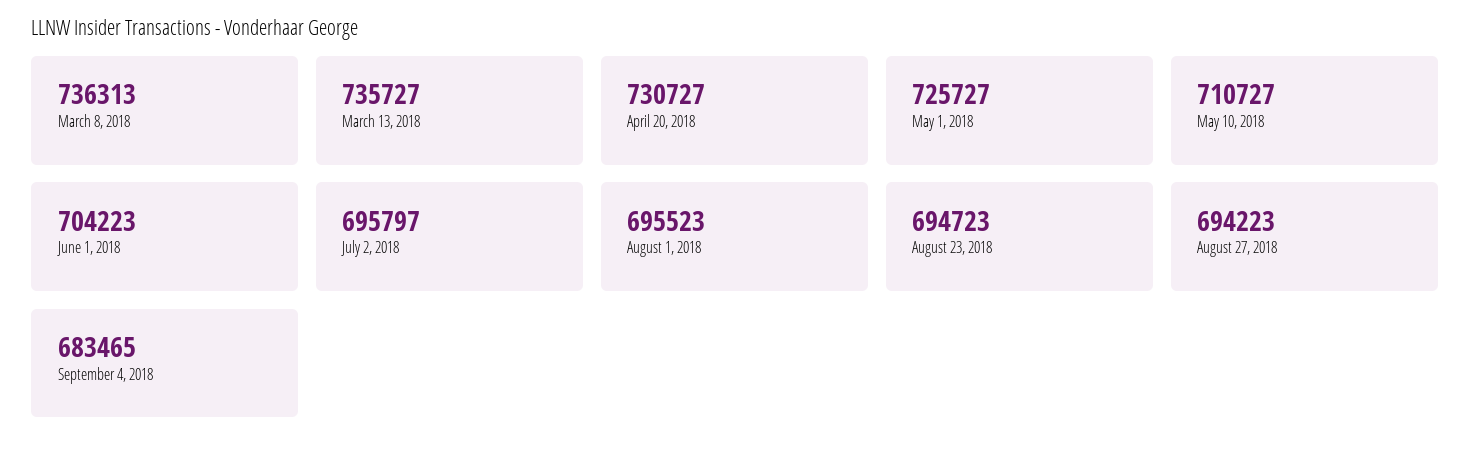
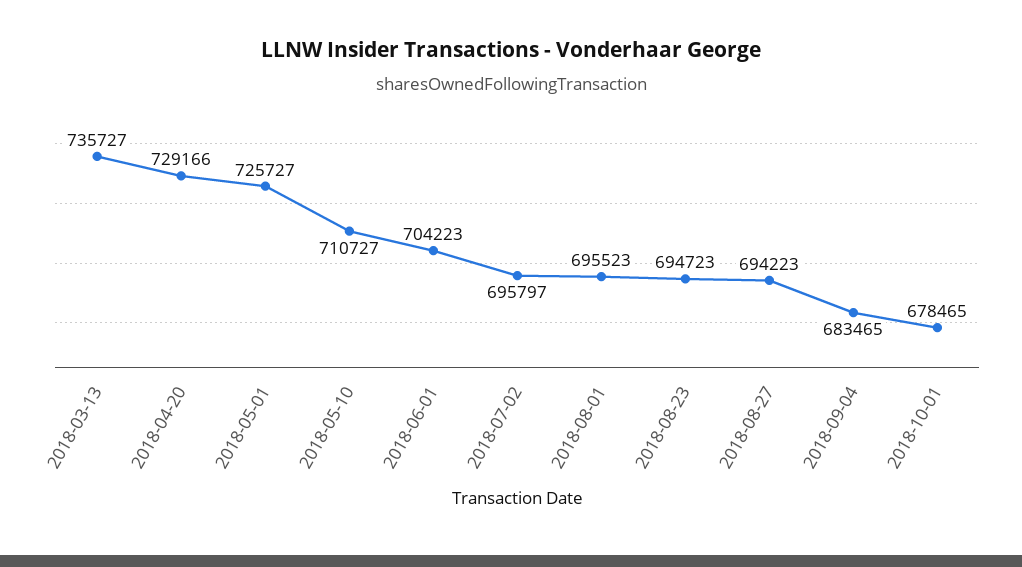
March 8, 2018: 736313 -> none
April 20, 2018: 730727 -> 729166
2018-10-01: none -> 678465

